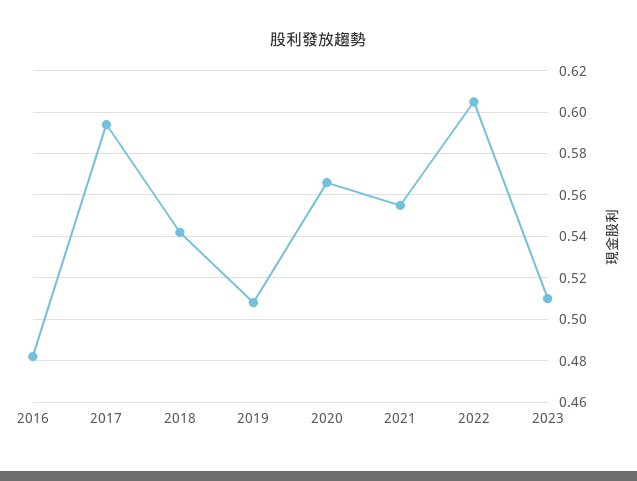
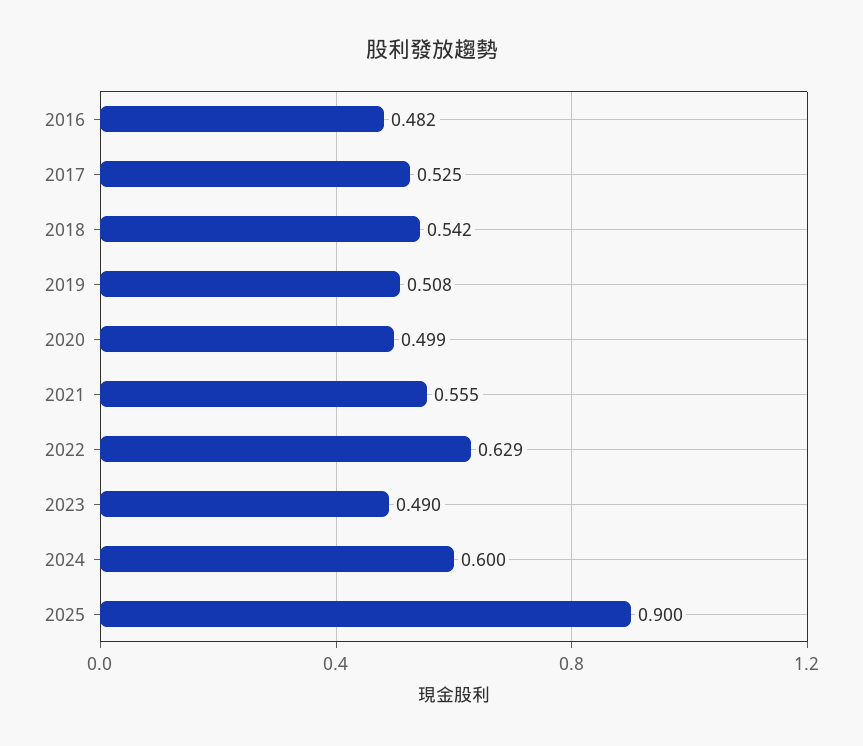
2017: 0.595 -> 0.525
2020: 0.565 -> 0.499
2022: 0.605 -> 0.629
2023: 0.51 -> 0.49
2024: none -> 0.6
2025: none -> 0.9

